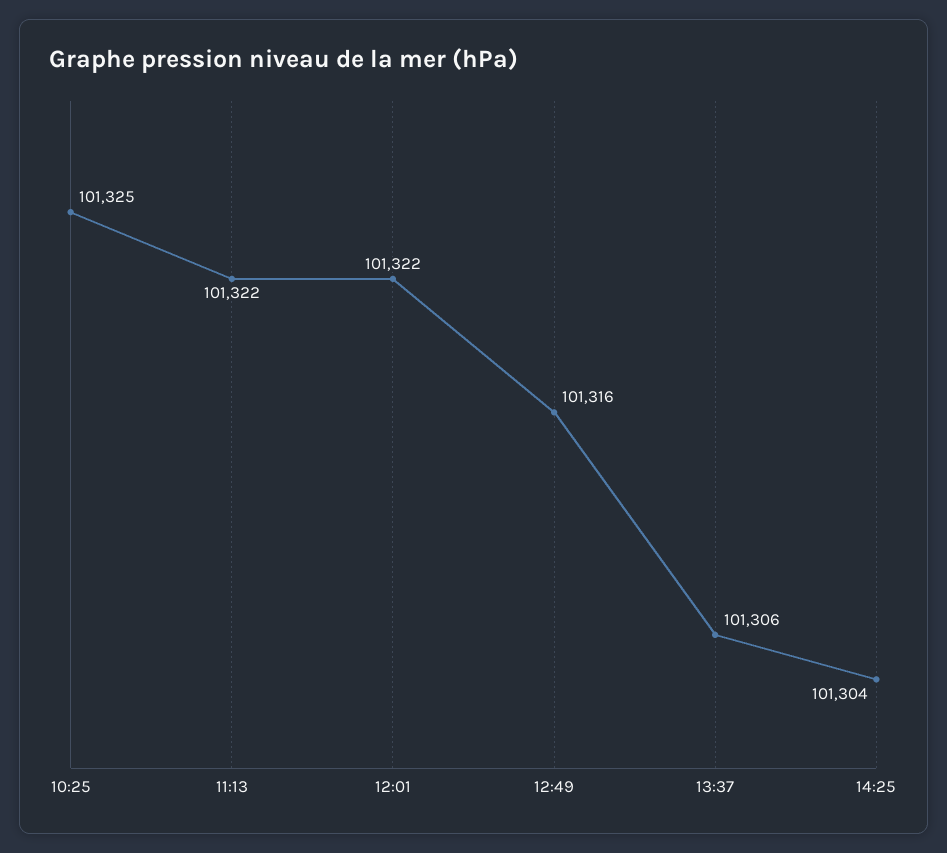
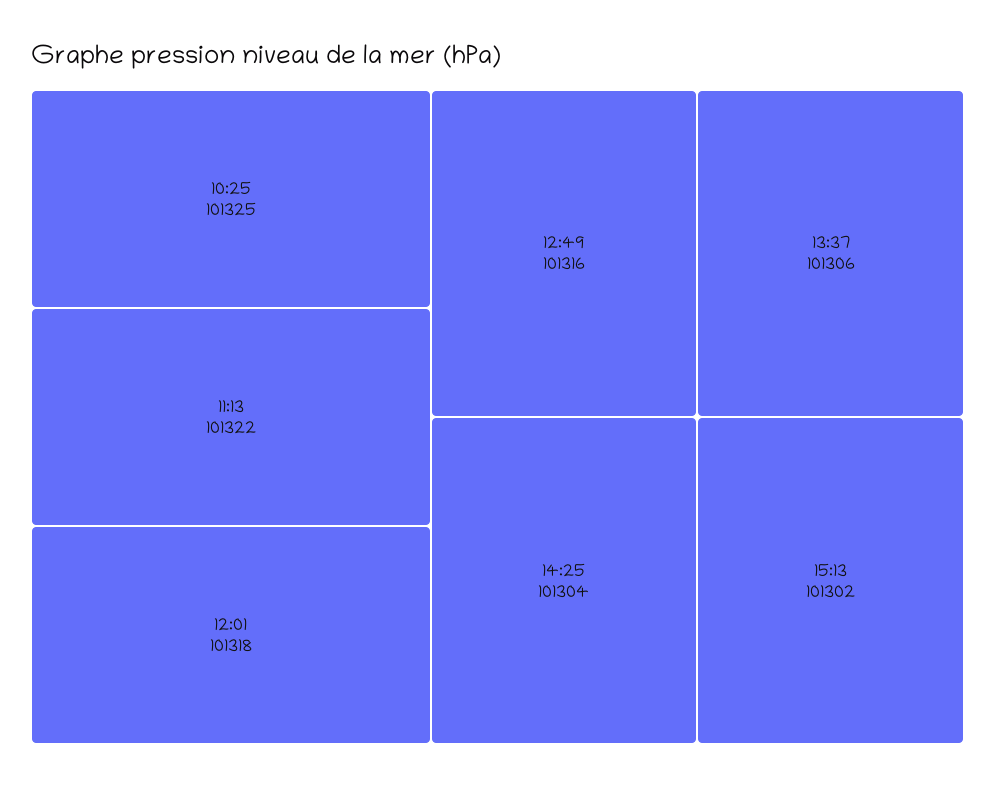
12:01: 101322 -> 101318
15:13: none -> 101302

